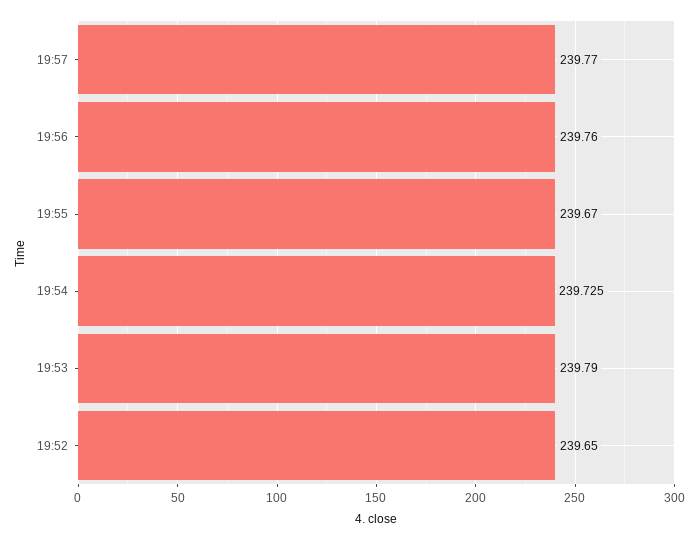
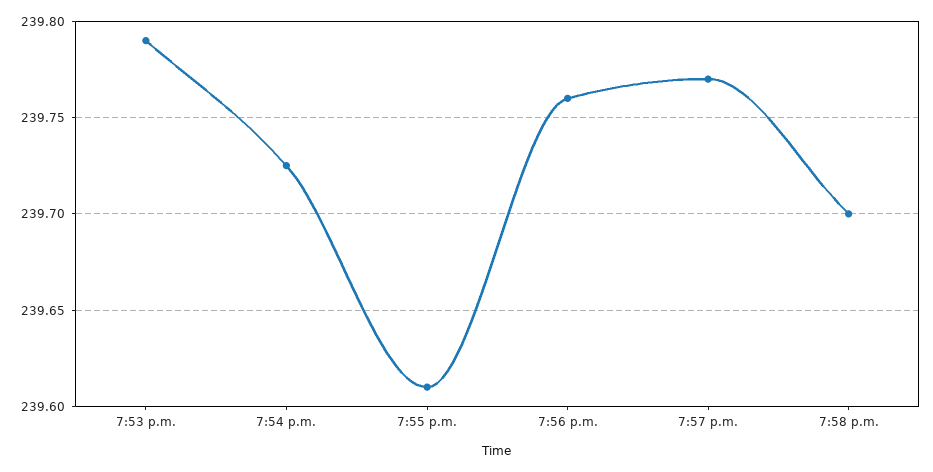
19:55: 239.67 -> 239.61
19:52: 239.65 -> none
7:58 p.m.: none -> 239.7

